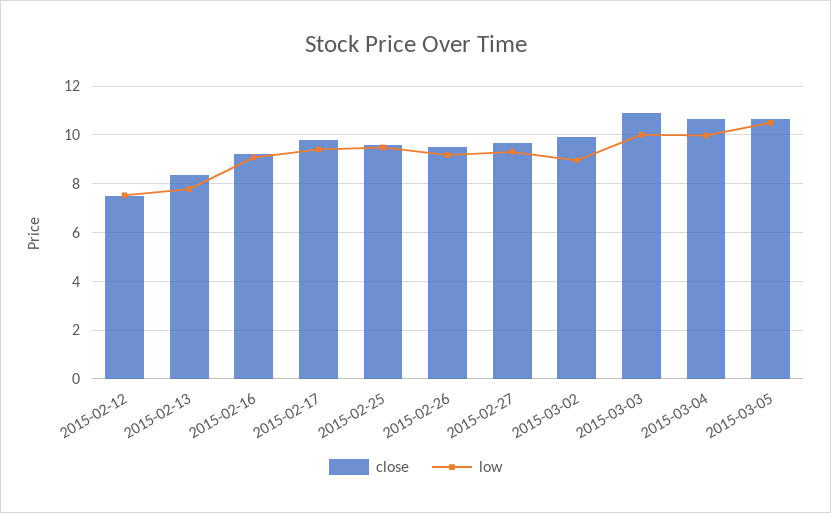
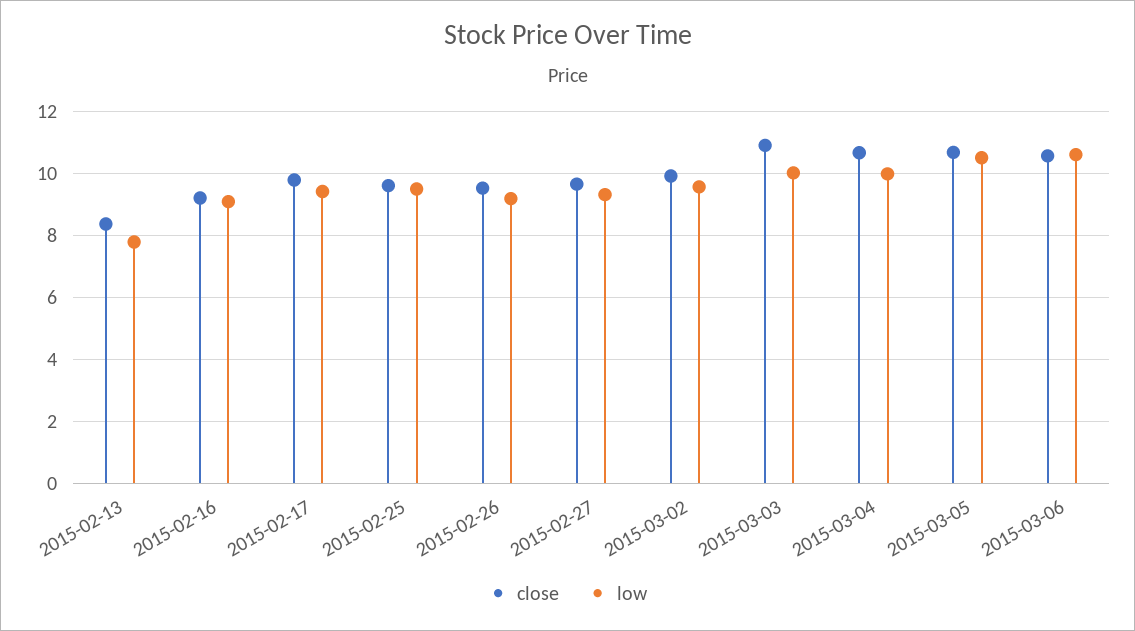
close, 2015-02-12: 7.5 -> none
low, 2015-02-12: 7.5 -> none
low, 2015-03-02: 9 -> 9.6
close, 2015-03-06: none -> 10.6
low, 2015-03-06: none -> 10.6

